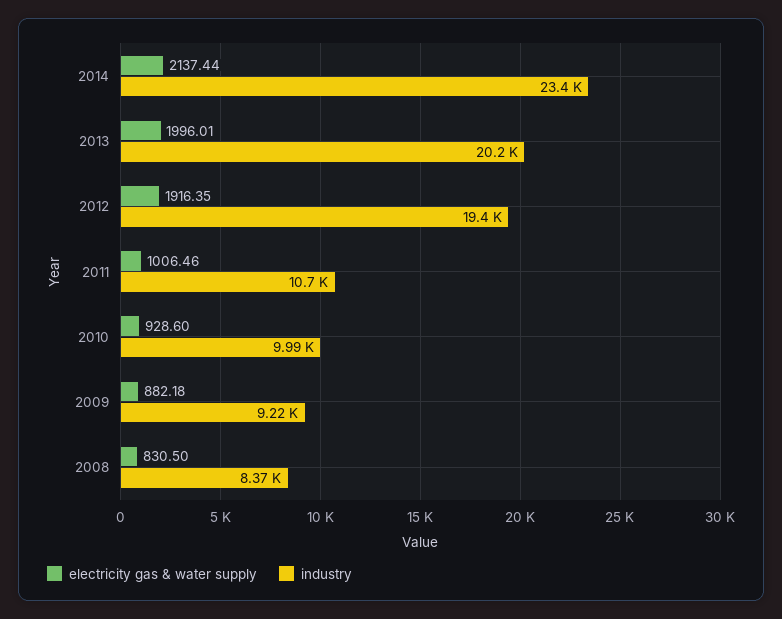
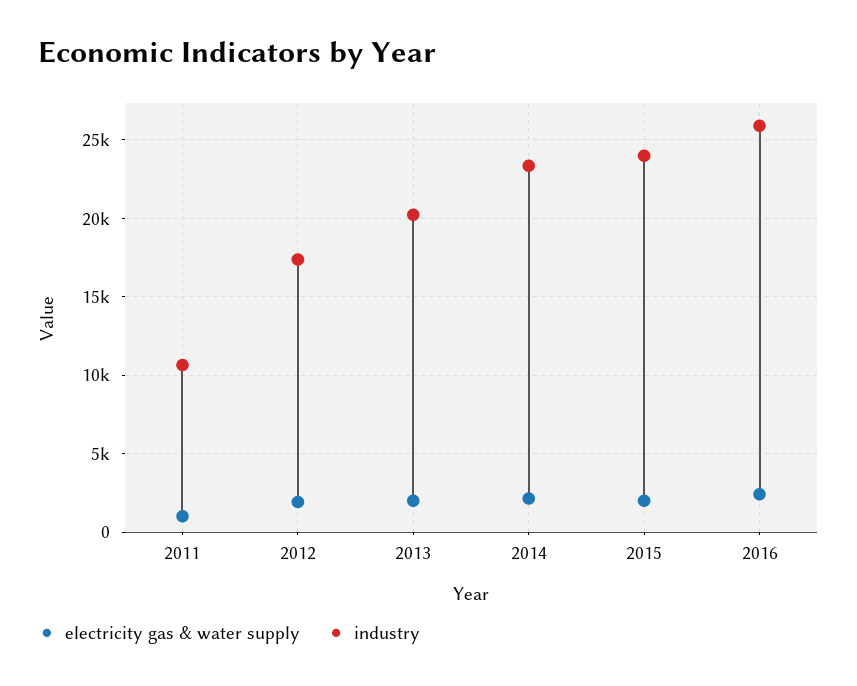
industry, 2012: 19400 -> 17500
electricity gas & water supply, 2010: 928.6 -> none
industry, 2010: 9990 -> none
electricity gas & water supply, 2009: 882.18 -> none
industry, 2009: 9220 -> none
electricity gas & water supply, 2008: 830.5 -> none
industry, 2008: 8370 -> none
electricity gas & water supply, 2015: none -> 2000
industry, 2015: none -> 24000
electricity gas & water supply, 2016: none -> 2500
industry, 2016: none -> 26000

